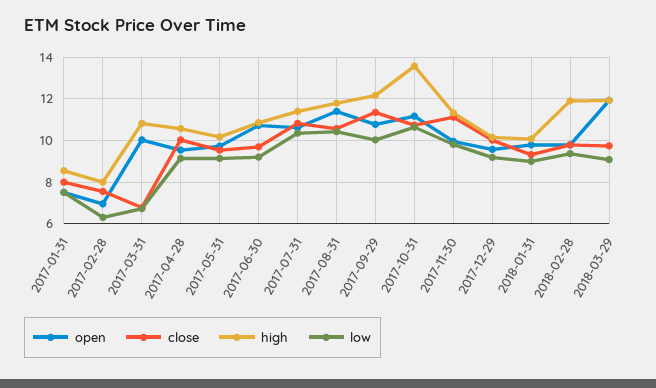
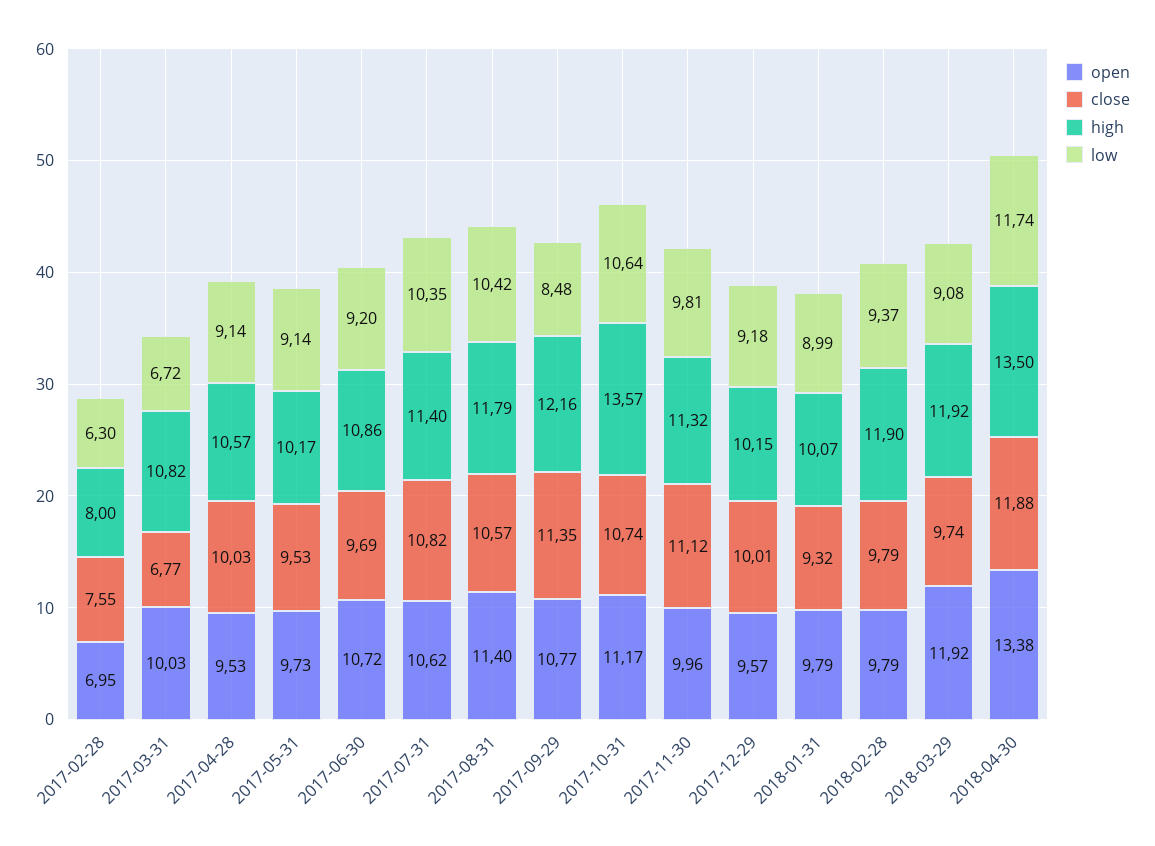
open, 2017-01-31: 7.5 -> none
close, 2017-01-31: 8 -> none
high, 2017-01-31: 8.5 -> none
low, 2017-01-31: 7.5 -> none
low, 2017-09-29: 10 -> 8.48
open, 2018-04-30: none -> 13.38
close, 2018-04-30: none -> 11.88
high, 2018-04-30: none -> 13.5
low, 2018-04-30: none -> 11.74

